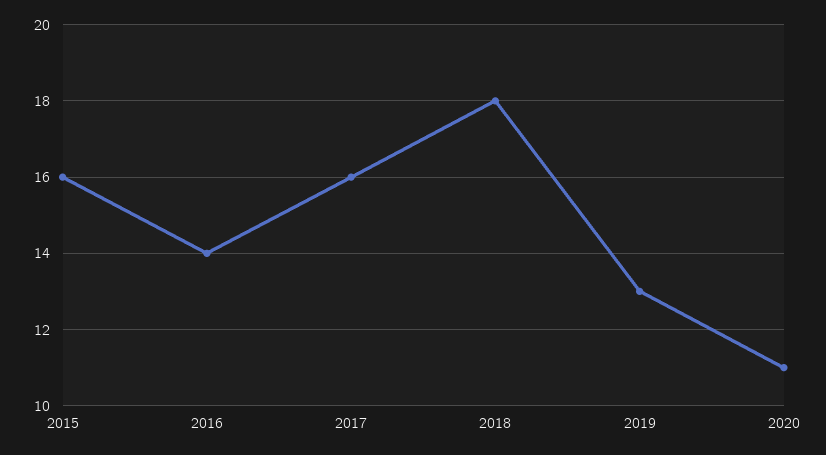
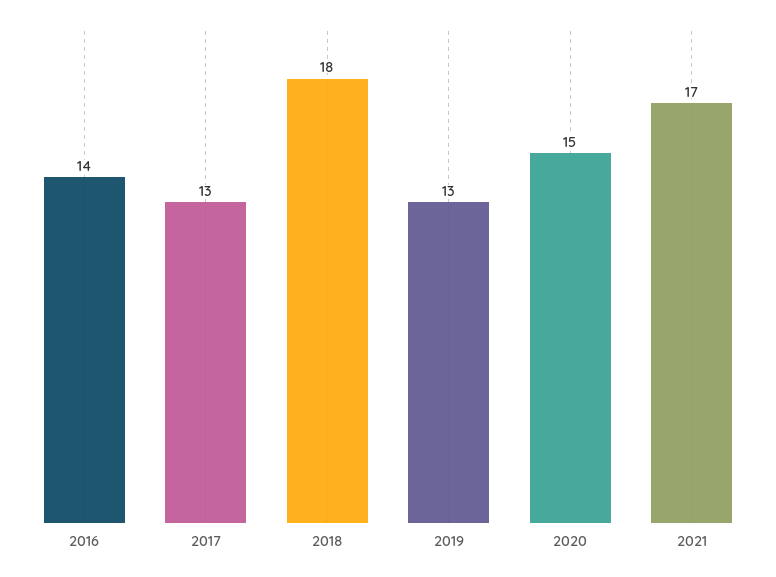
2015: 16 -> none
2017: 16 -> 13
2020: 11 -> 15
2021: none -> 17

